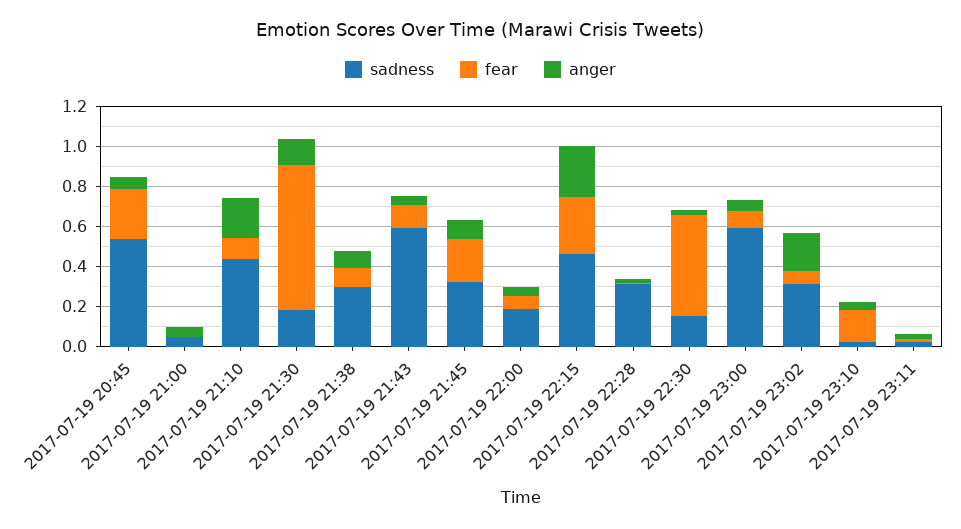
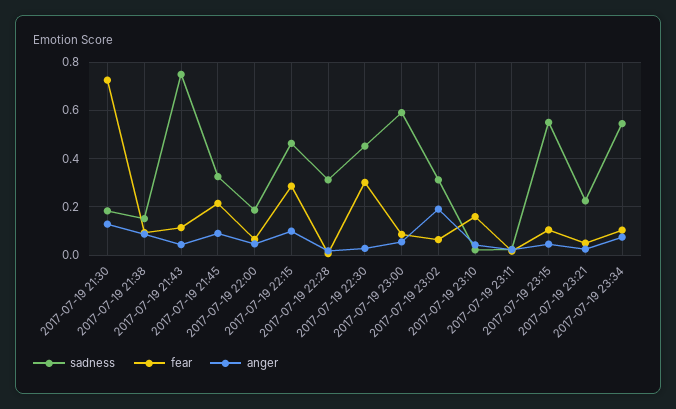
sadness, 2017-07-19 20:45: 0.55 -> none
fear, 2017-07-19 20:45: 0.25 -> none
anger, 2017-07-19 20:45: 0.05 -> none
sadness, 2017-07-19 21:00: 0.05 -> none
fear, 2017-07-19 21:00: 0 -> none
anger, 2017-07-19 21:00: 0.05 -> none
sadness, 2017-07-19 21:10: 0.45 -> none
fear, 2017-07-19 21:10: 0.1 -> none
anger, 2017-07-19 21:10: 0.2 -> none
sadness, 2017-07-19 21:38: 0.3 -> 0.15
sadness, 2017-07-19 21:43: 0.6 -> 0.75
anger, 2017-07-19 22:15: 0.25 -> 0.1
sadness, 2017-07-19 22:30: 0.15 -> 0.45
fear, 2017-07-19 22:30: 0.5 -> 0.3
sadness, 2017-07-19 23:15: none -> 0.55
fear, 2017-07-19 23:15: none -> 0.1
anger, 2017-07-19 23:15: none -> 0.05
sadness, 2017-07-19 23:21: none -> 0.225
fear, 2017-07-19 23:21: none -> 0.05
anger, 2017-07-19 23:21: none -> 0.025
sadness, 2017-07-19 23:34: none -> 0.55
fear, 2017-07-19 23:34: none -> 0.1
anger, 2017-07-19 23:34: none -> 0.075

